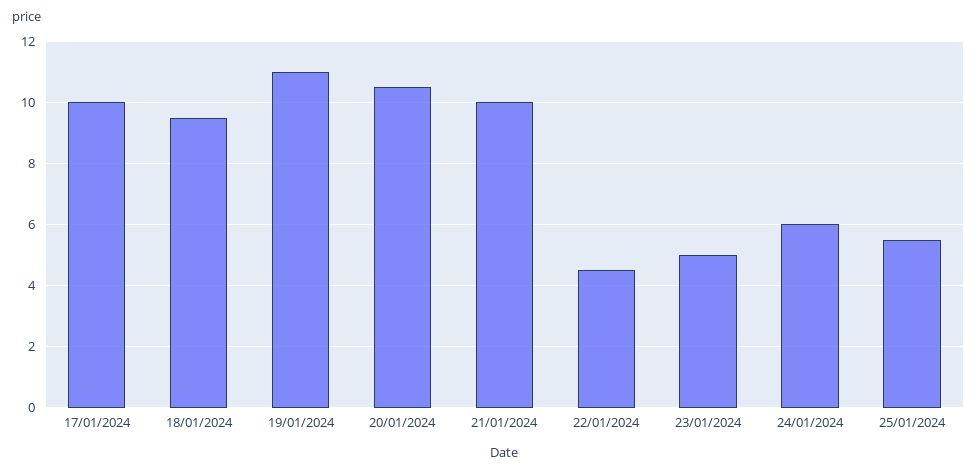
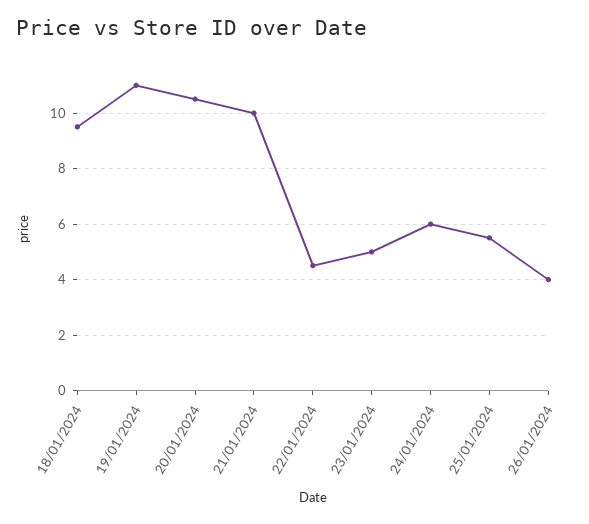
17/01/2024: 10 -> none
26/01/2024: none -> 4

